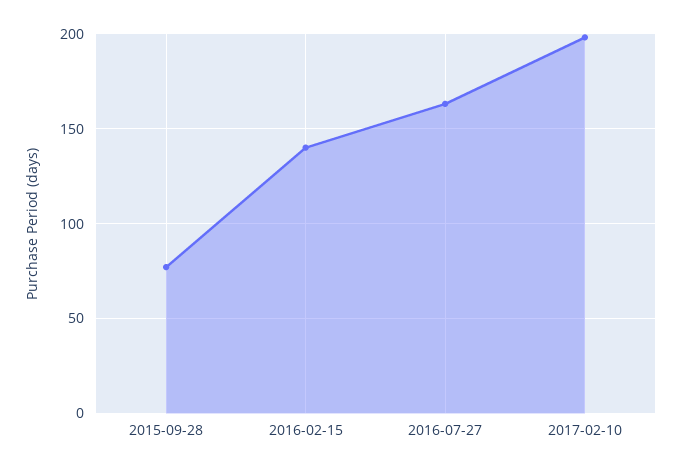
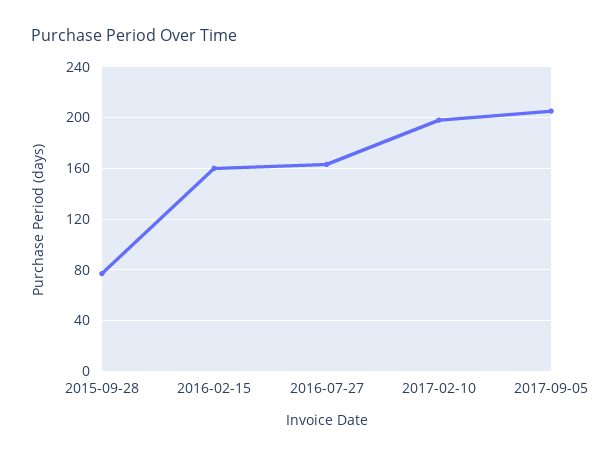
2016-02-15: 140 -> 160
2017-09-05: none -> 205

